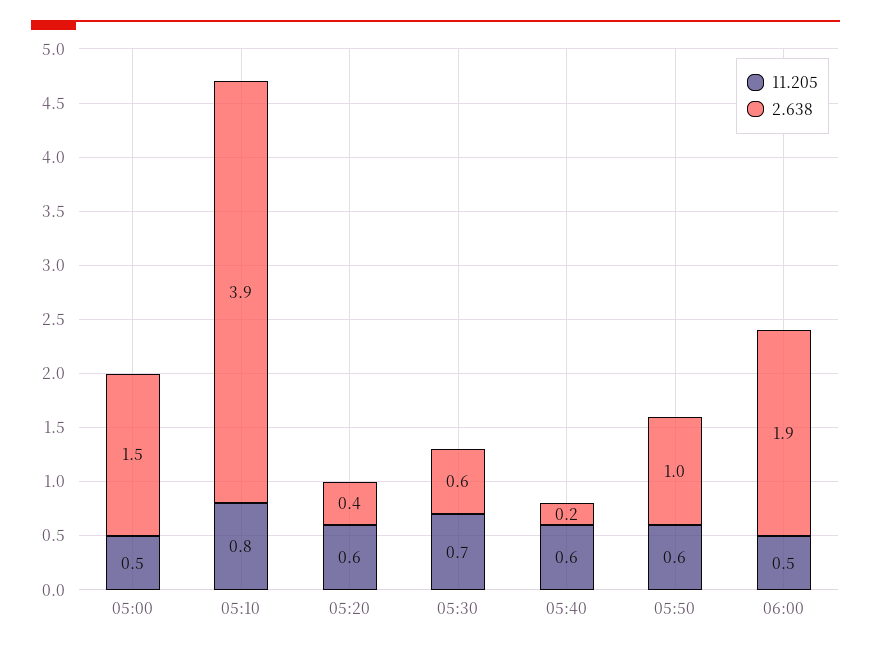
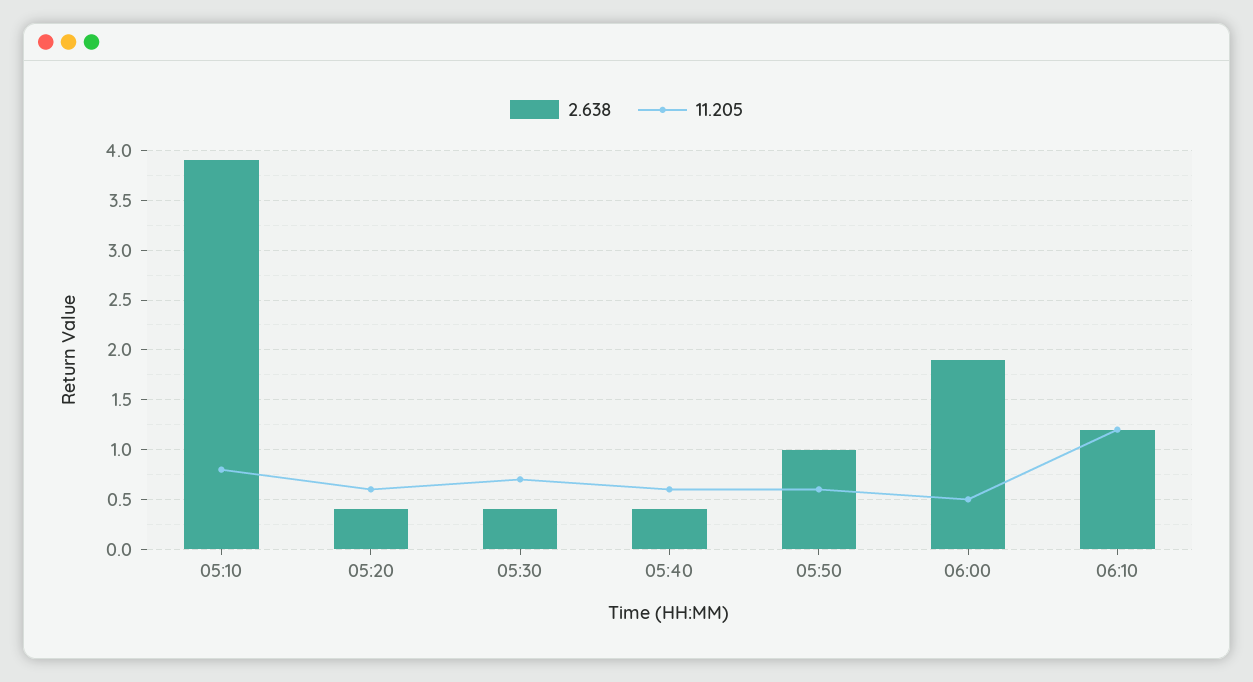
11.205, 05:00: 0.5 -> none
2.638, 05:00: 1.5 -> none
2.638, 05:30: 0.6 -> 0.4
2.638, 05:40: 0.2 -> 0.4
2.638, 06:10: none -> 1.2
11.205, 06:10: none -> 1.2

